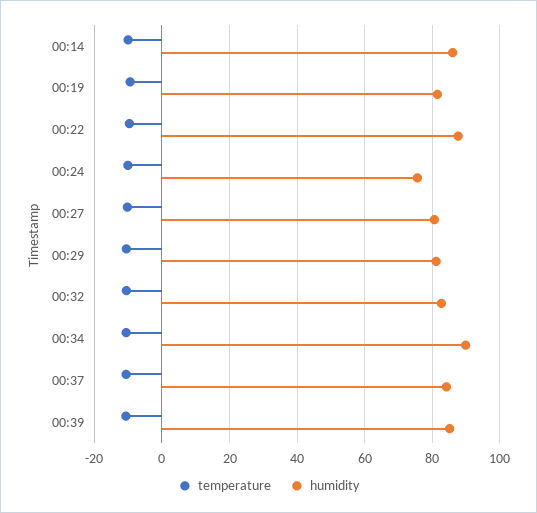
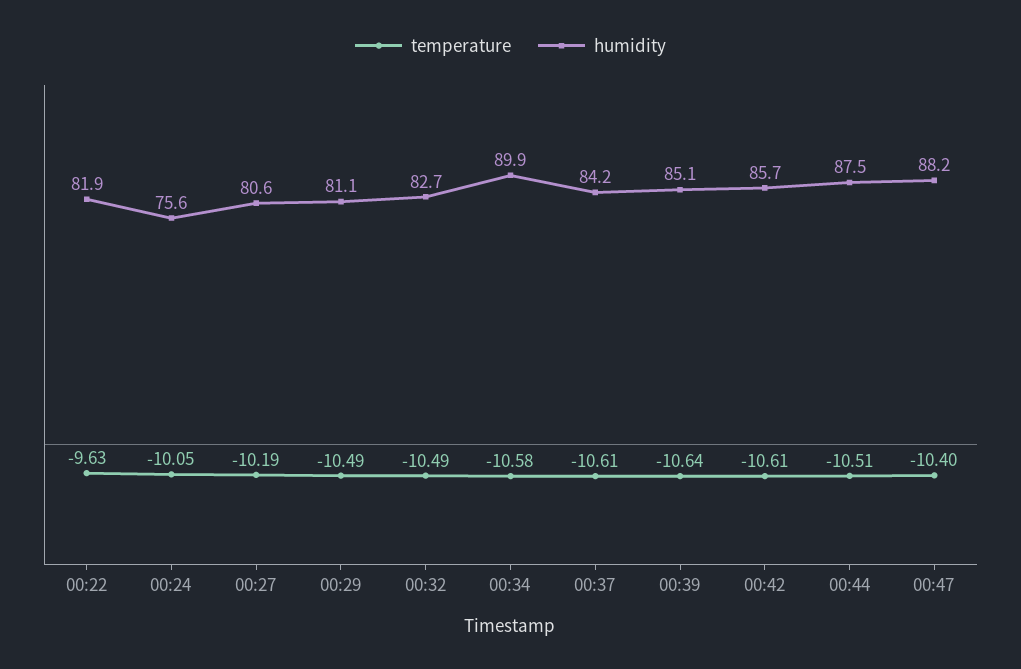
temperature, 00:14: -10 -> none
humidity, 00:14: 86 -> none
temperature, 00:19: -10 -> none
humidity, 00:19: 82 -> none
humidity, 00:22: 88 -> 81.9
temperature, 00:42: none -> -10.61
humidity, 00:42: none -> 85.7
temperature, 00:44: none -> -10.51
humidity, 00:44: none -> 87.5
temperature, 00:47: none -> -10.4
humidity, 00:47: none -> 88.2

